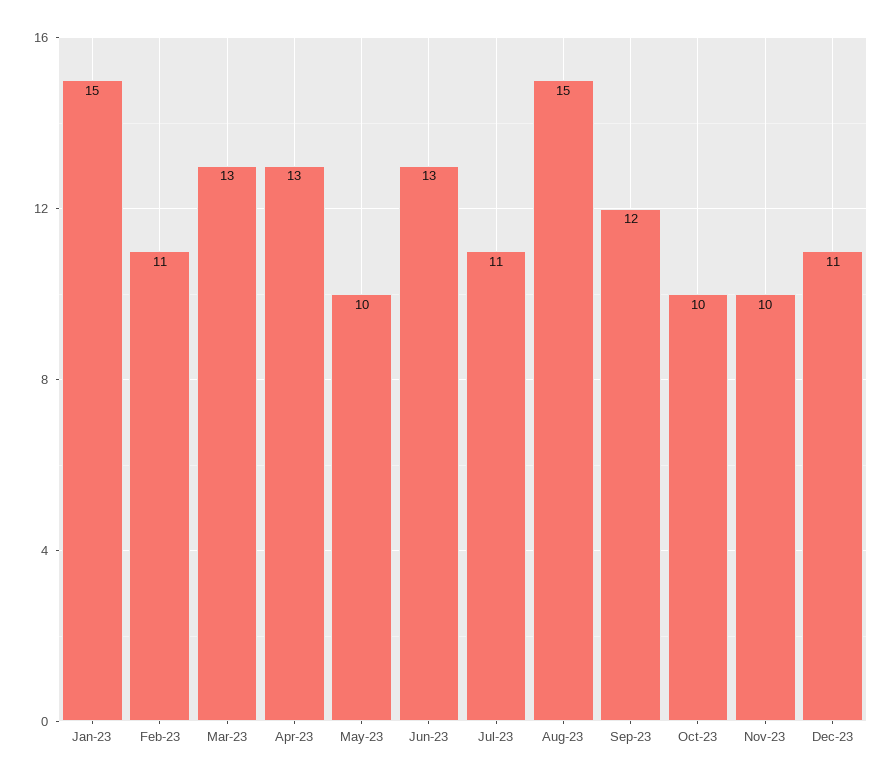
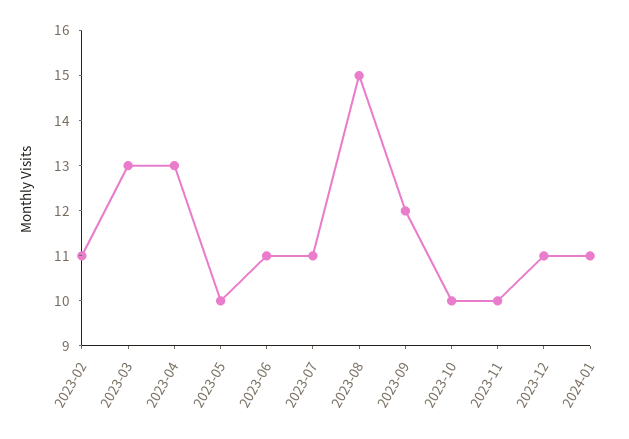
Jan-23: 15 -> none
Jun-23: 13 -> 11
2024-01: none -> 11

